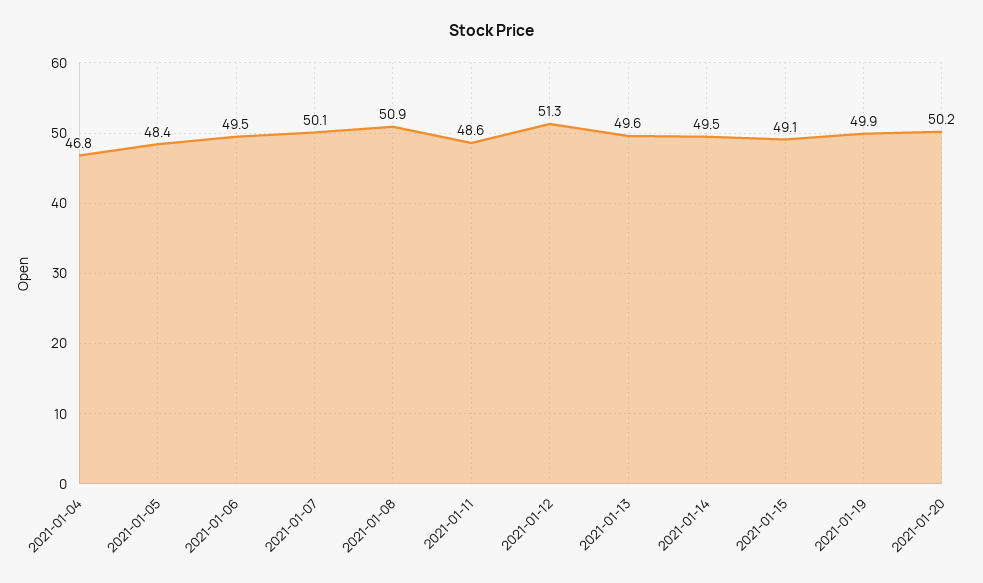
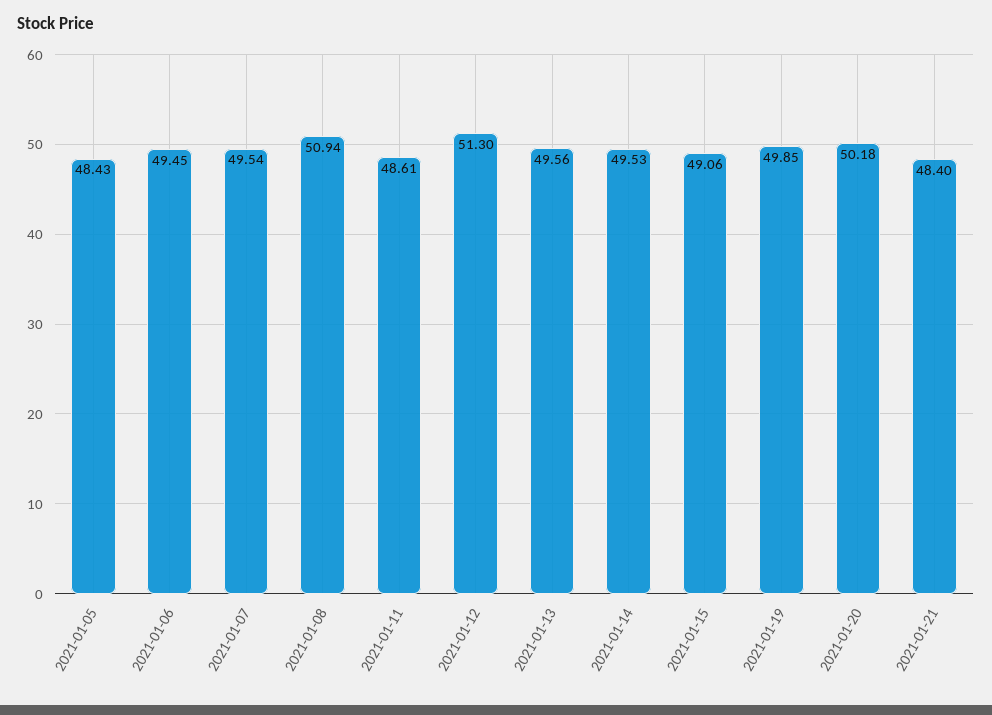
2021-01-04: 46.8 -> none
2021-01-07: 50.1 -> 49.54
2021-01-21: none -> 48.4

